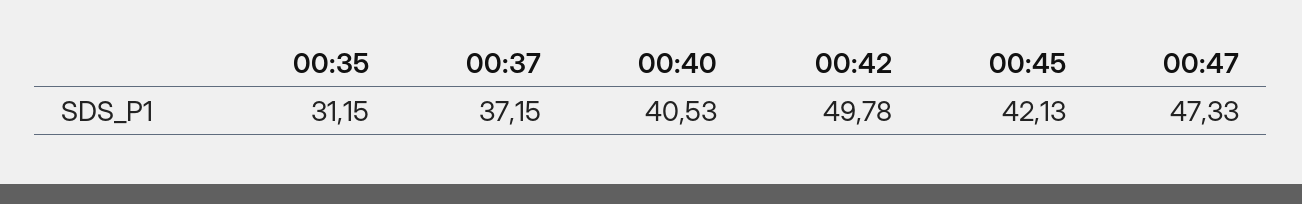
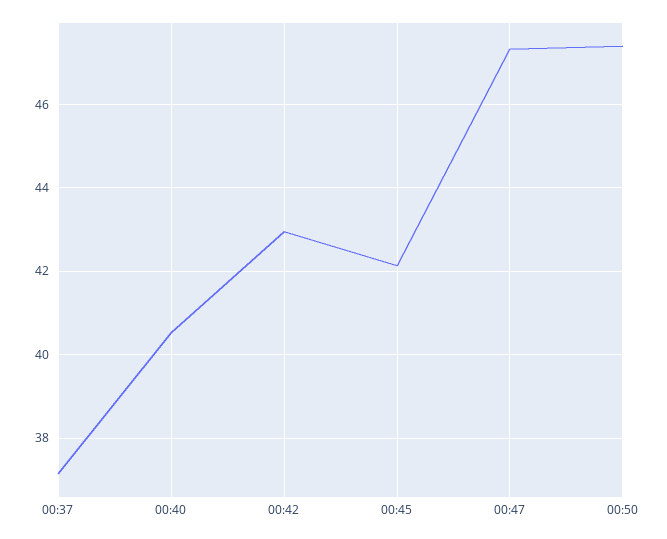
00:35: 31.15 -> none
00:42: 49.78 -> 43
00:50: none -> 47.4

